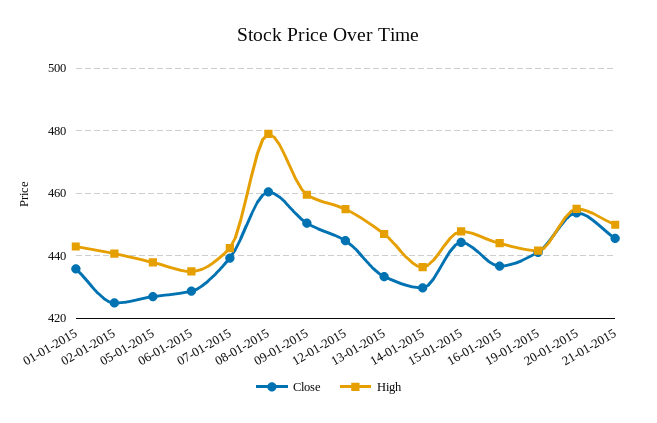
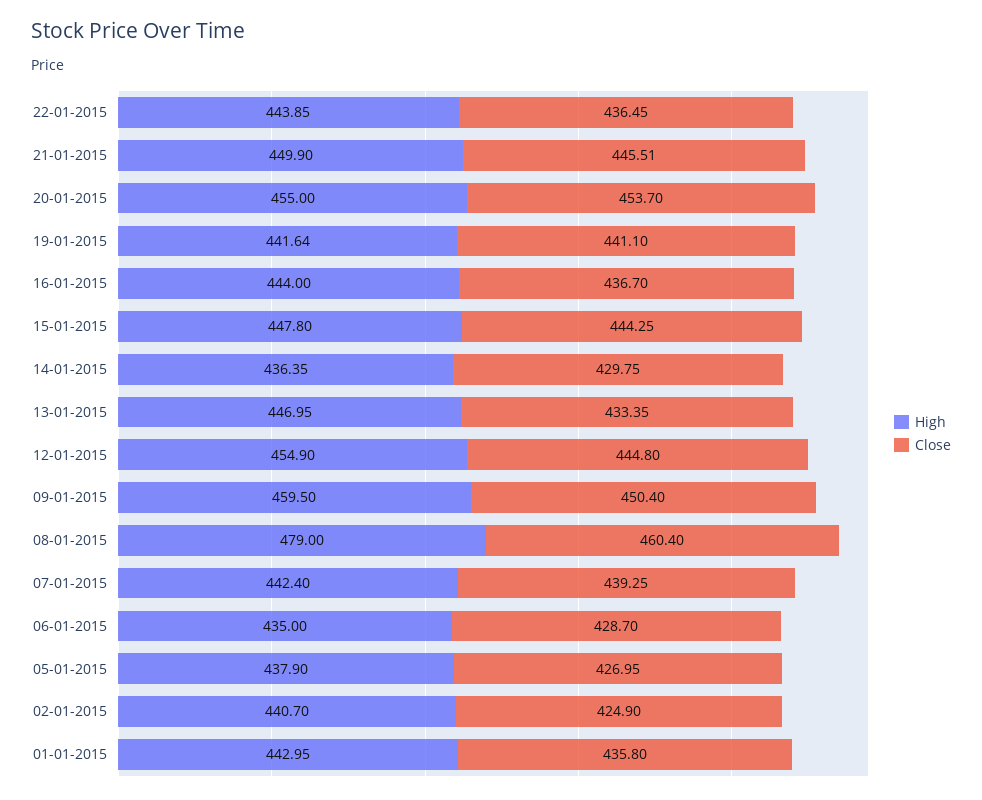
High, 22-01-2015: none -> 443.85
Close, 22-01-2015: none -> 436.45

